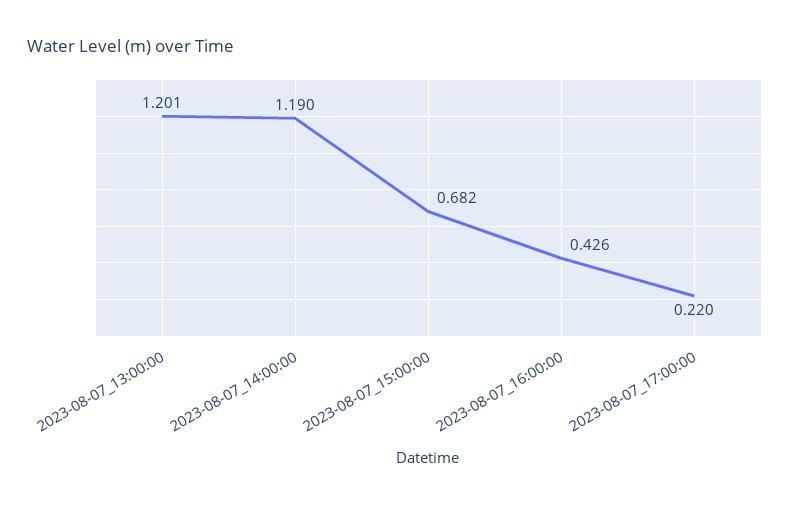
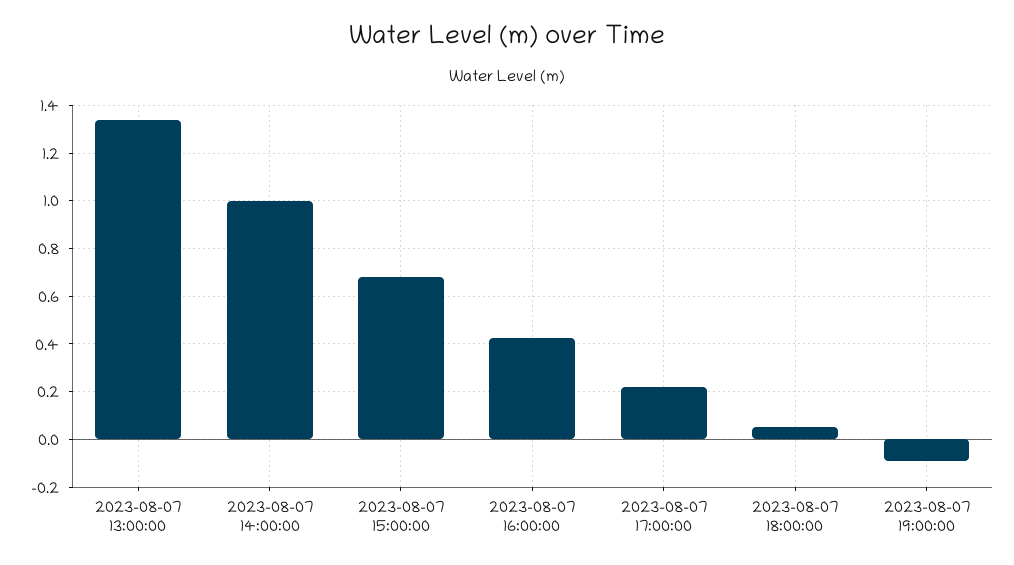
2023-08-07_13:00:00: 1.201 -> 1.35
2023-08-07_14:00:00: 1.19 -> 1
2023-08-07 18:00:00: none -> 0.05
2023-08-07 19:00:00: none -> -0.1

